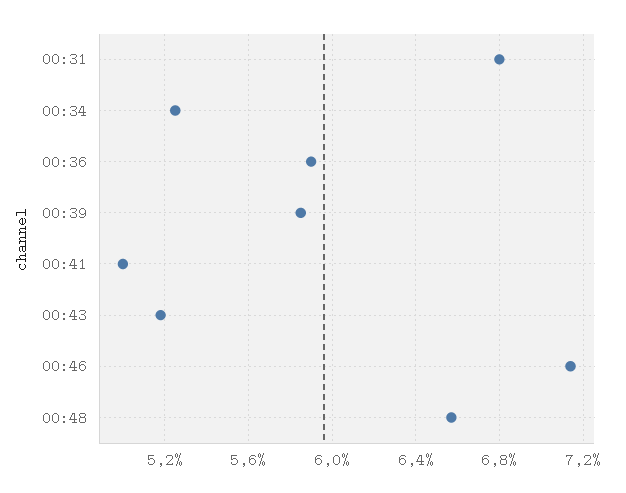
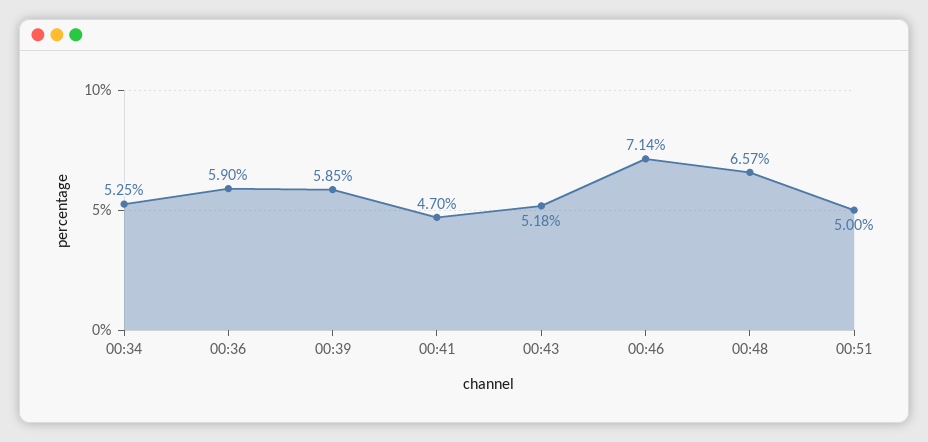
00:31: 6.8 -> none
00:41: 5 -> 4.7
00:51: none -> 5

